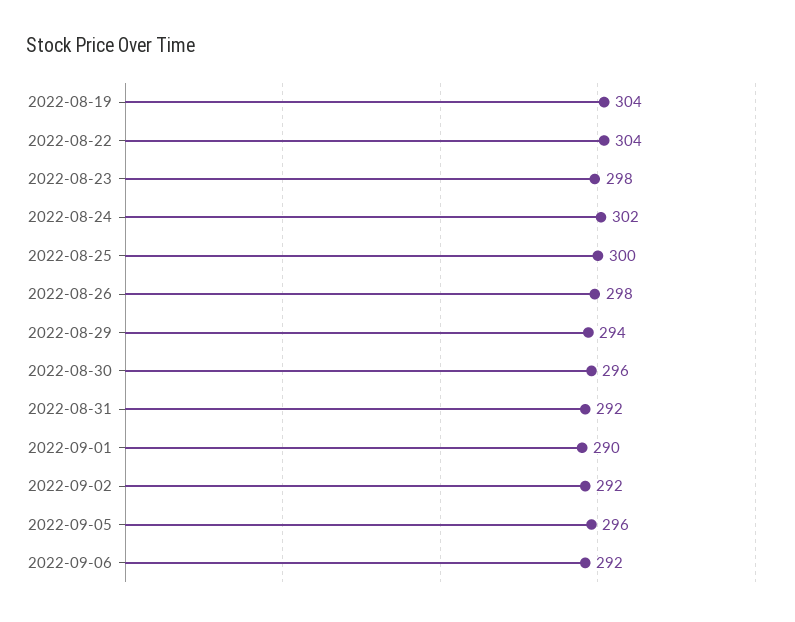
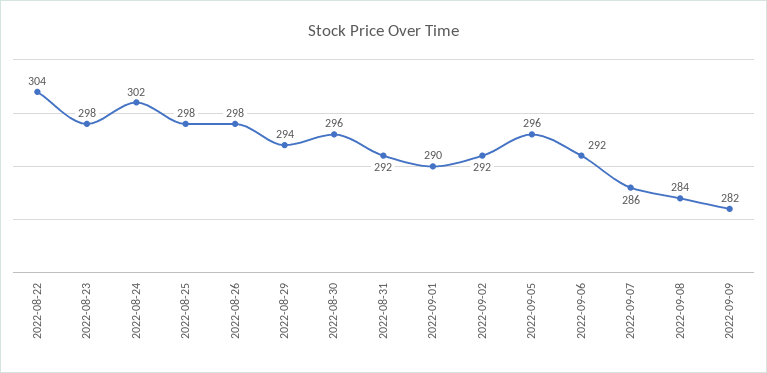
2022-08-19: 304 -> none
2022-08-25: 300 -> 298
2022-09-07: none -> 286
2022-09-08: none -> 284
2022-09-09: none -> 282

